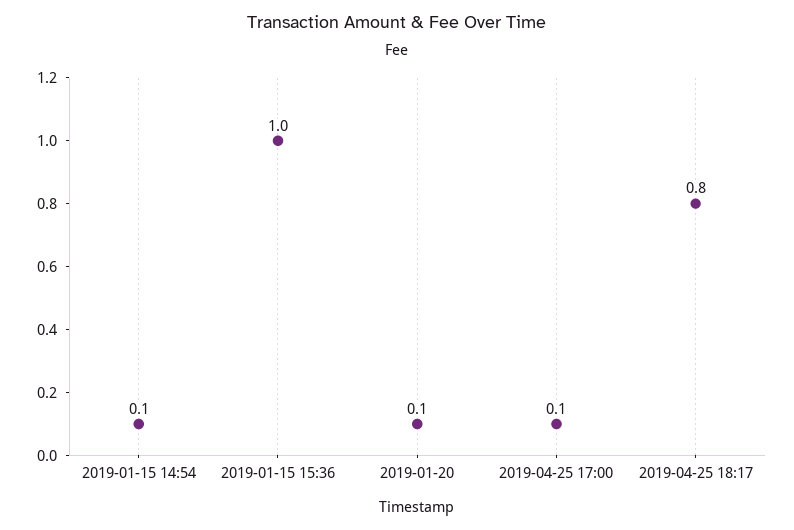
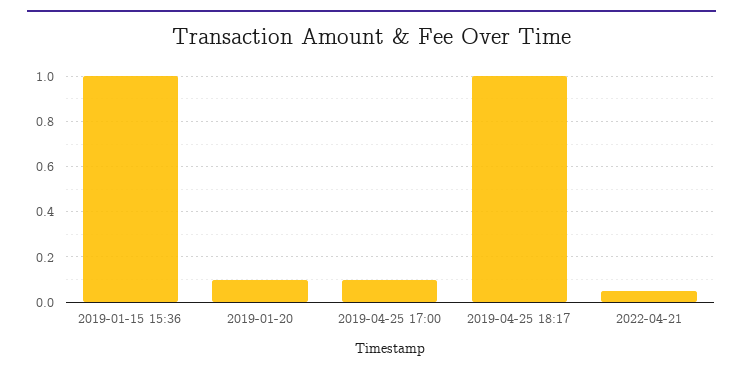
2019-01-15 14:54: 0.1 -> none
2019-04-25 18:17: 0.8 -> 1
2022-04-21: none -> 0.05

